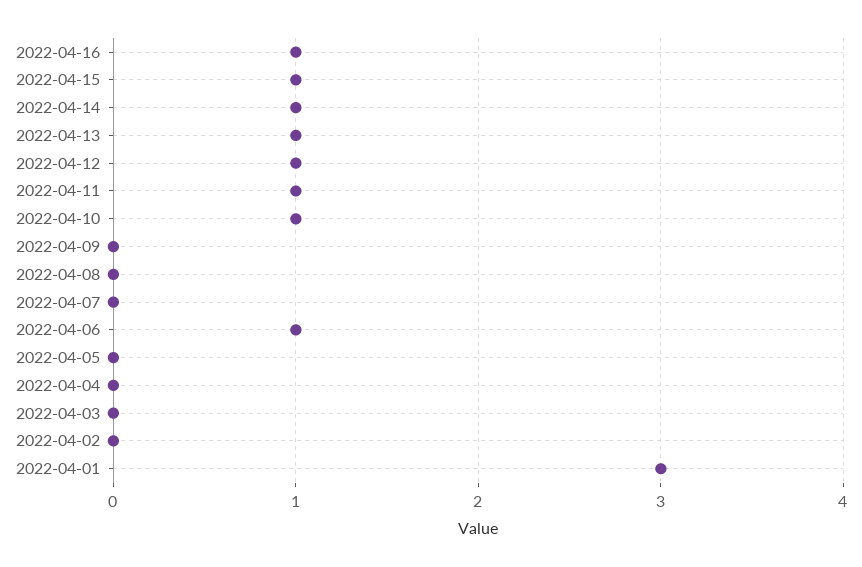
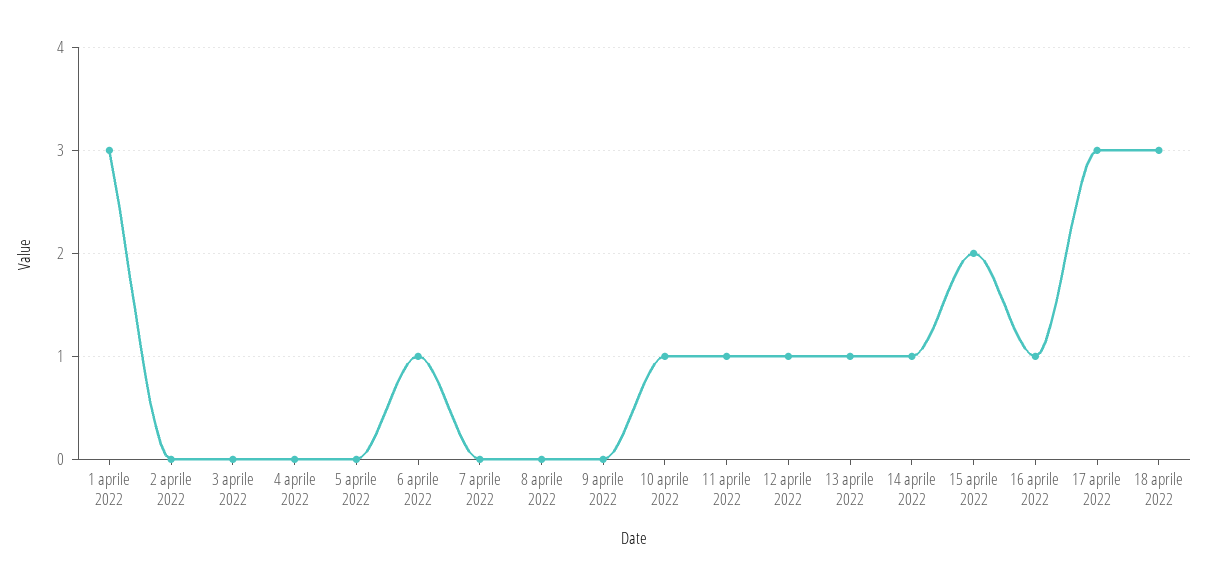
2022-04-15: 1 -> 2
17 aprile 2022: none -> 3
18 aprile 2022: none -> 3

